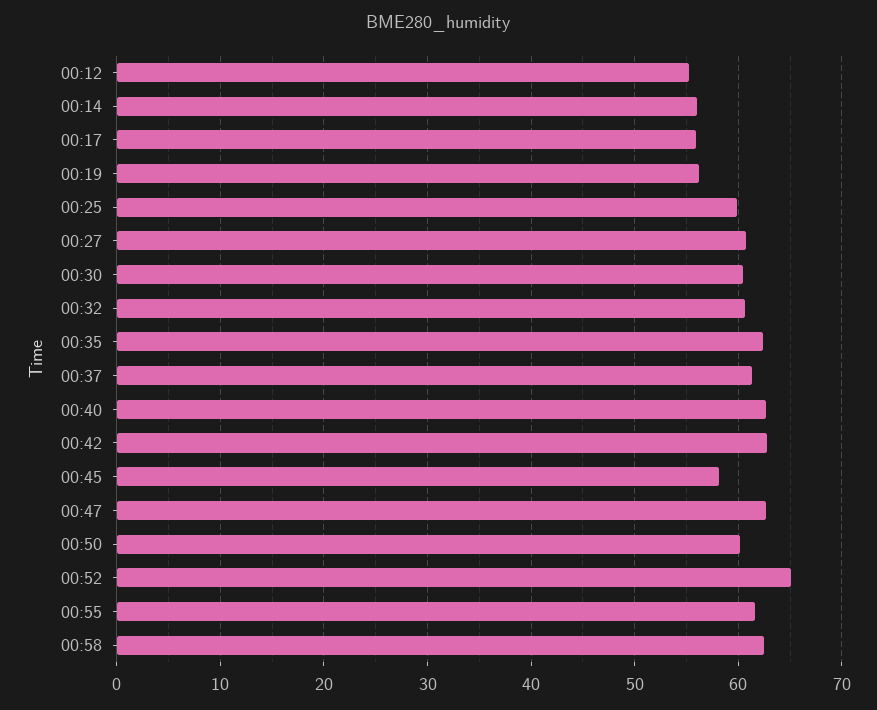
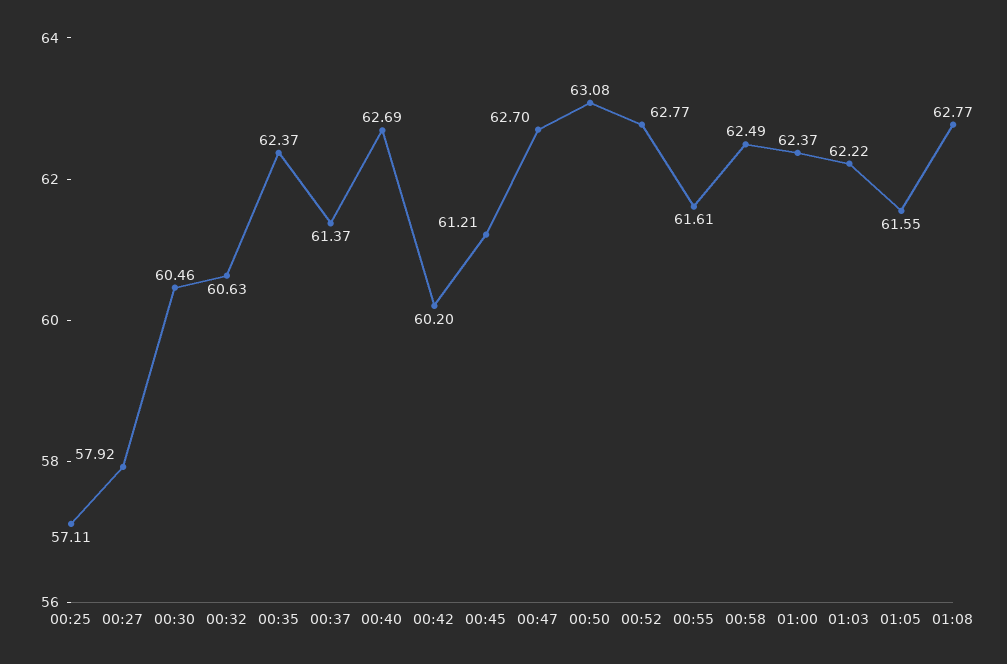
00:12: 55 -> none
00:14: 56 -> none
00:17: 56 -> none
00:19: 56 -> none
00:25: 60 -> 57.11
00:27: 61 -> 57.92
00:42: 63 -> 60.2
00:45: 58 -> 61.21
00:50: 60 -> 63.08
00:52: 65 -> 62.77
01:00: none -> 62.37
01:03: none -> 62.22
01:05: none -> 61.55
01:08: none -> 62.77

